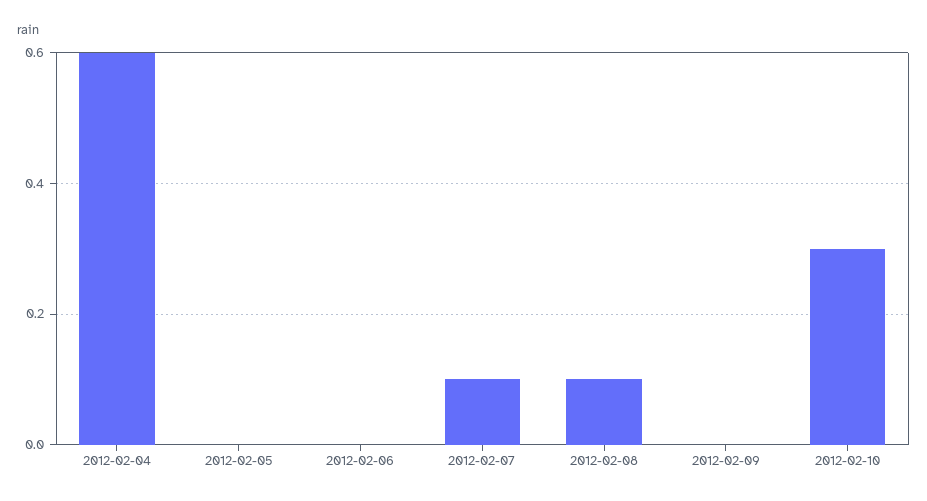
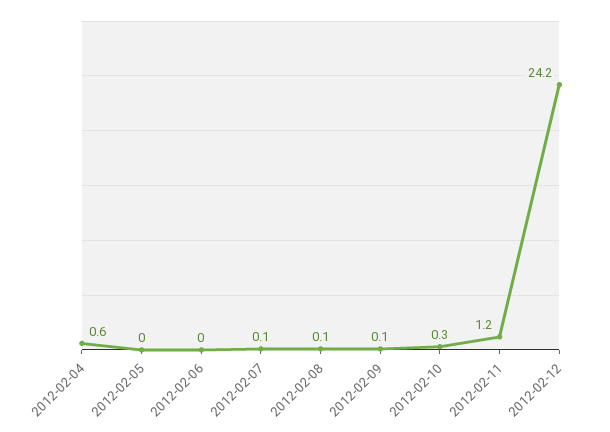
2012-02-09: 0 -> 0.1
2012-02-11: none -> 1.2
2012-02-12: none -> 24.2

